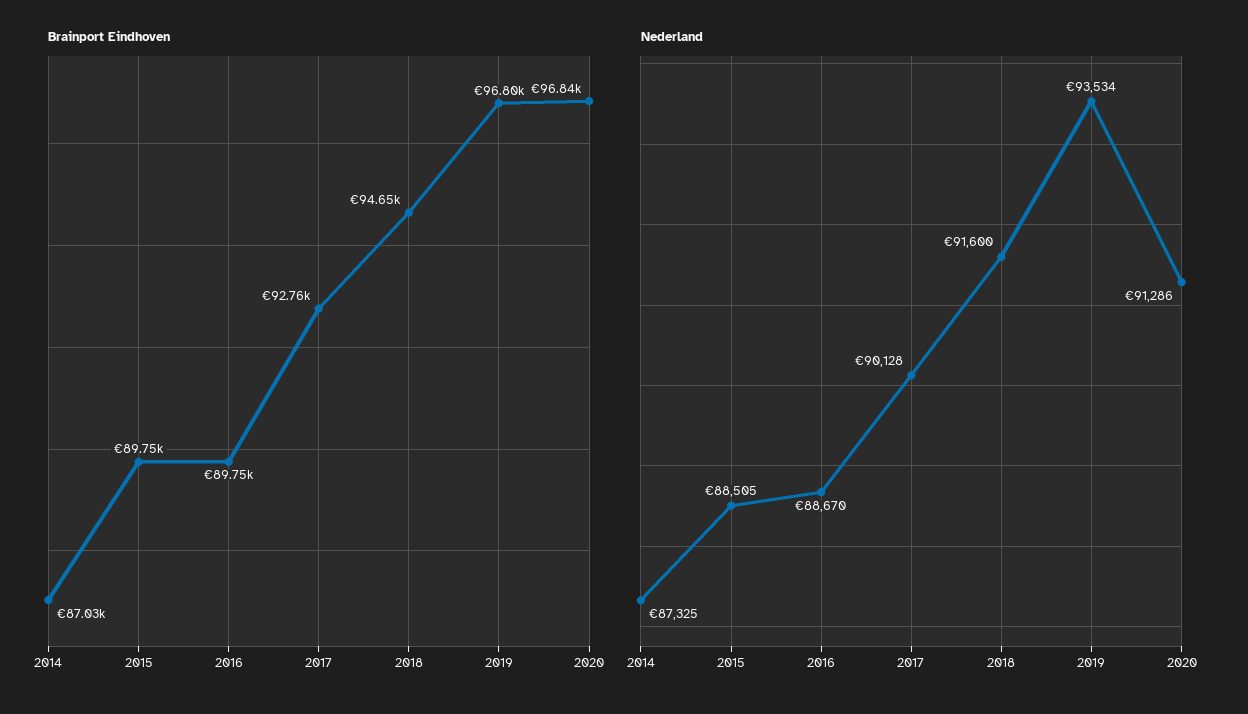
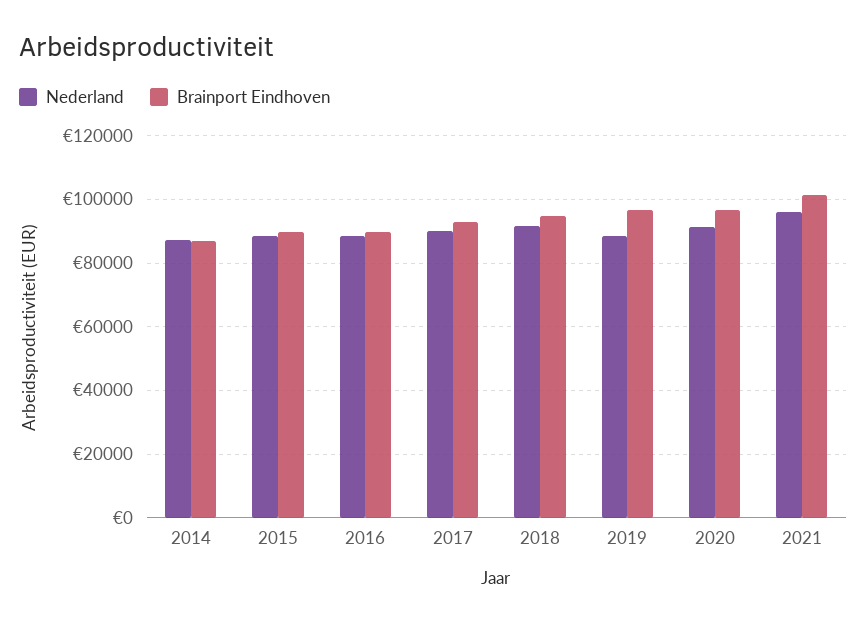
Nederland, 2019: 93534 -> 88000
Nederland, 2021: none -> 96000
Brainport Eindhoven, 2021: none -> 102000

